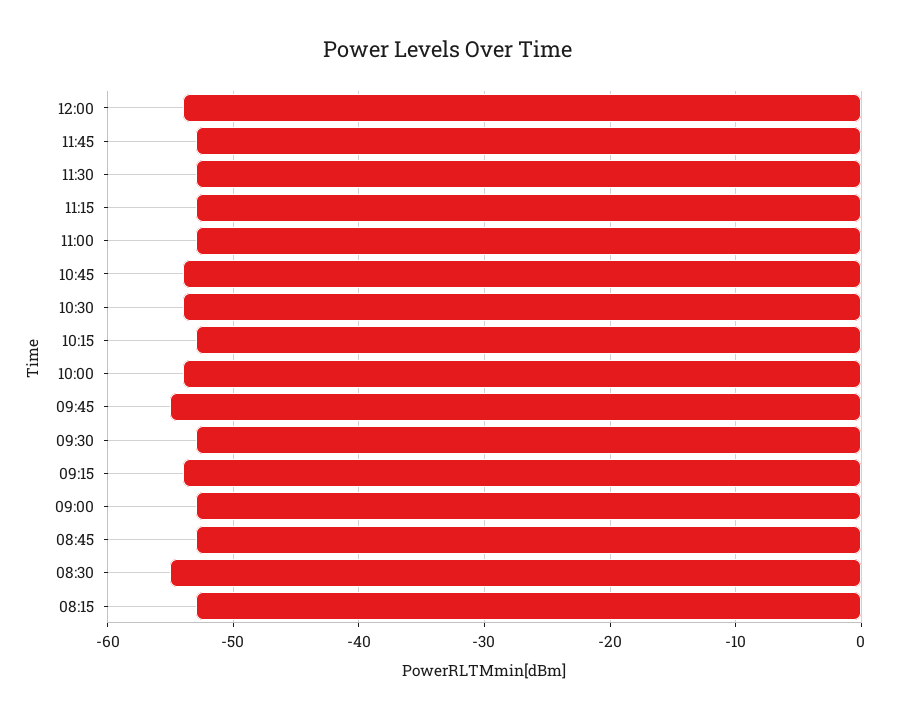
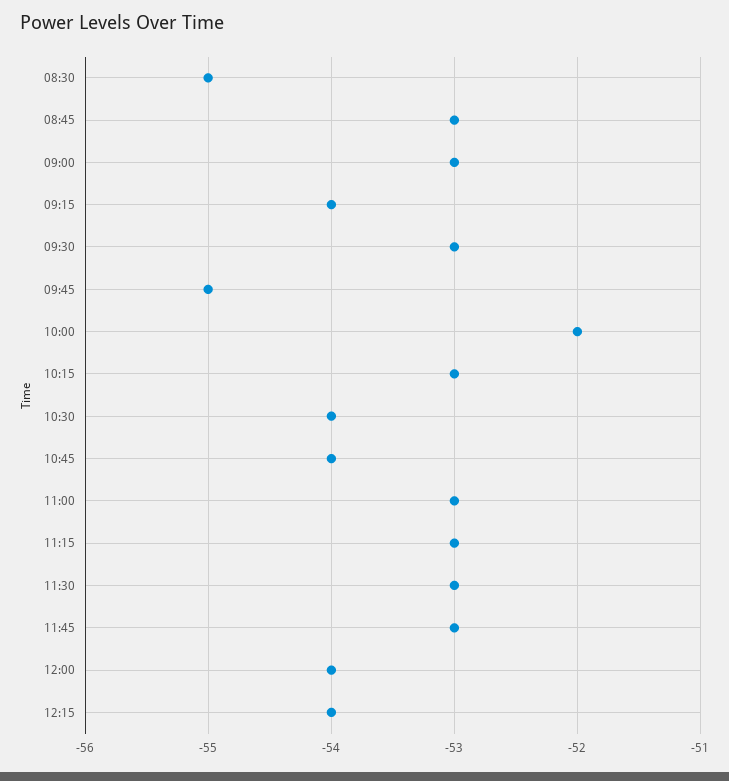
10:00: -54 -> -52
08:15: -53 -> none
12:15: none -> -54

